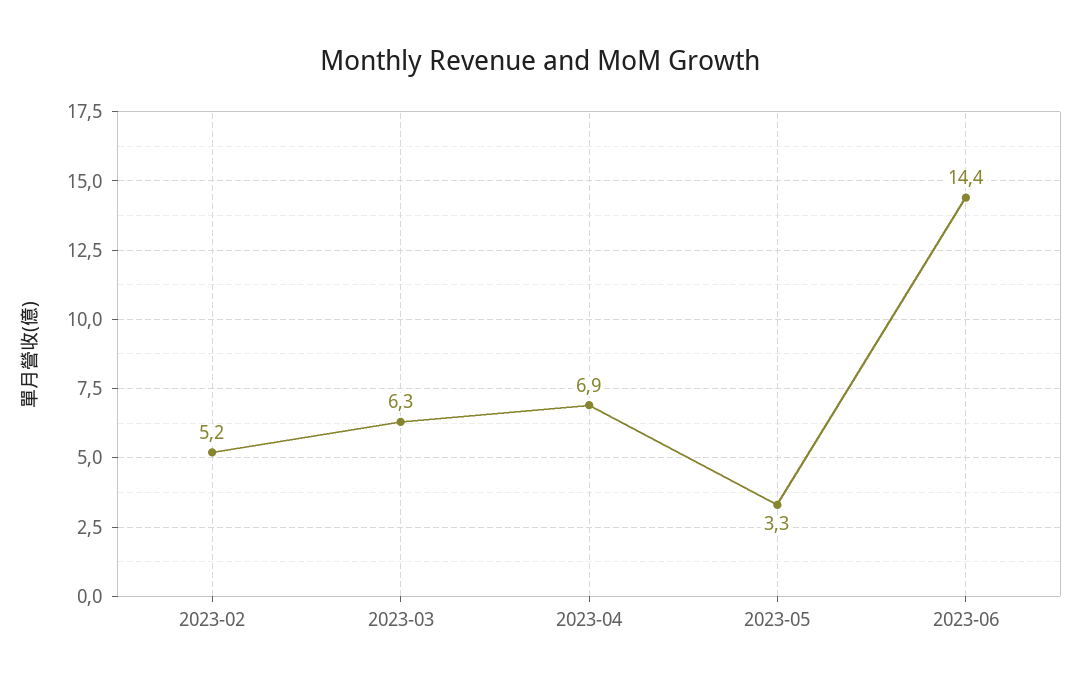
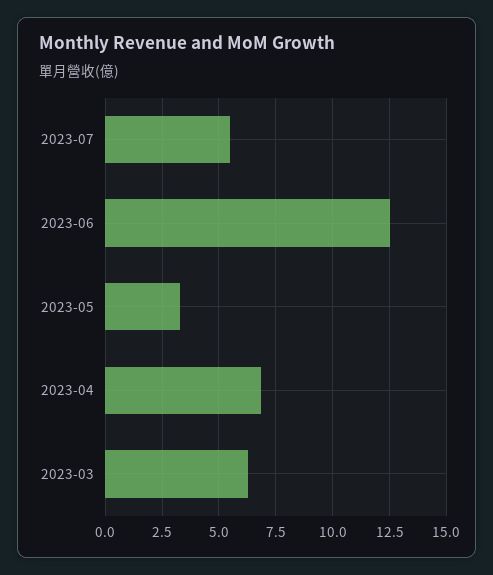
2023-02: 5.2 -> none
2023-06: 14.4 -> 12.5
2023-07: none -> 5.5

